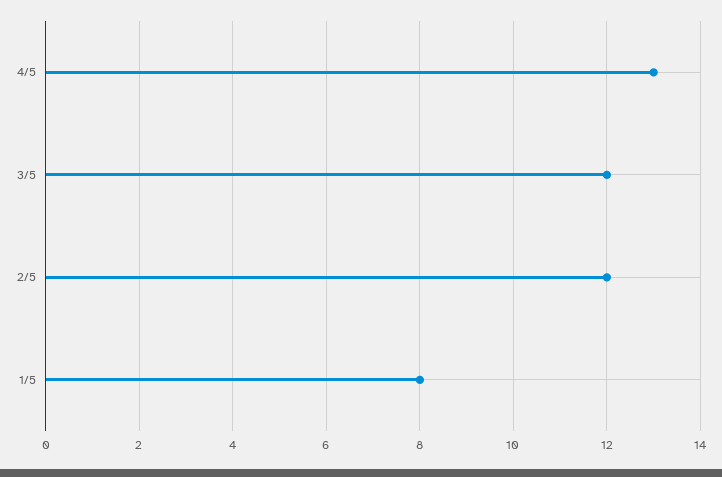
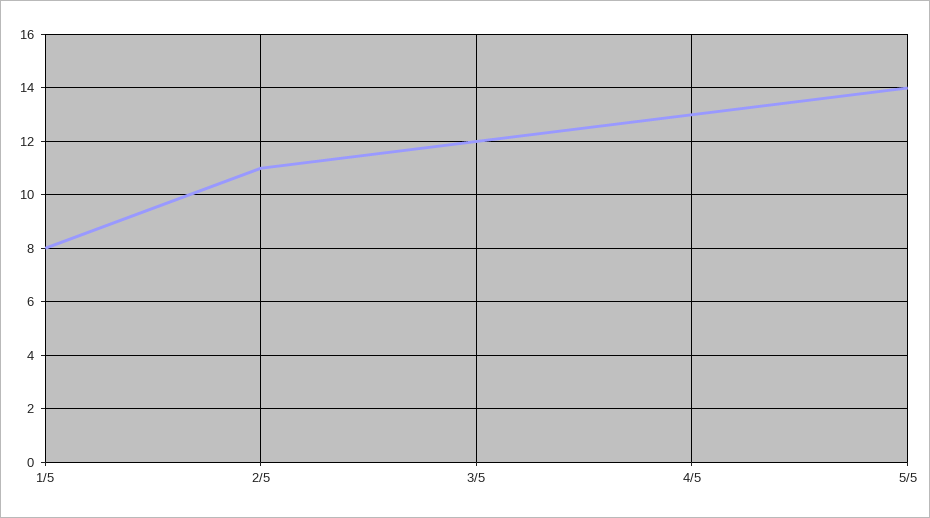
2/5: 12 -> 11
5/5: none -> 14

